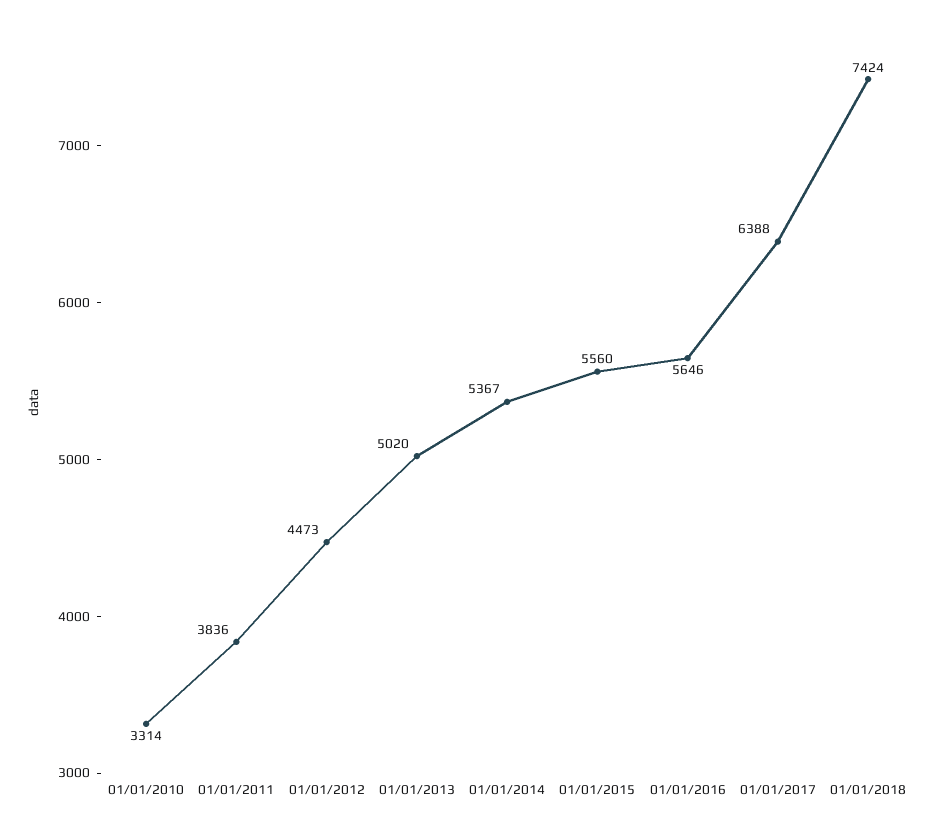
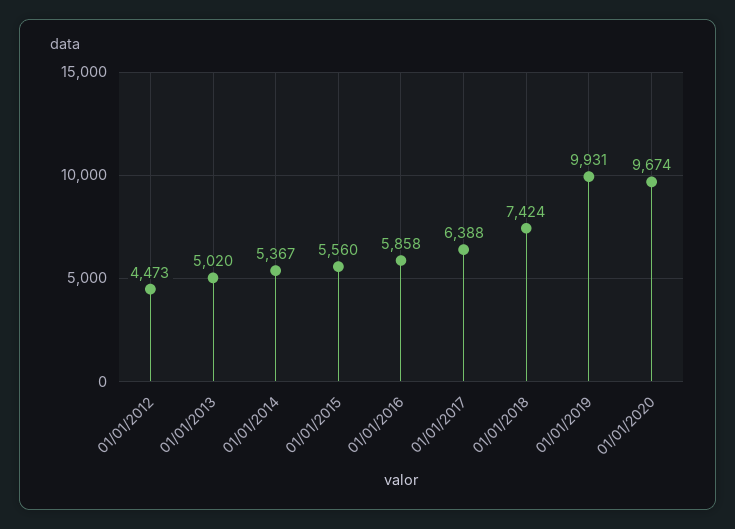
01/01/2010: 3314 -> none
01/01/2011: 3836 -> none
01/01/2016: 5646 -> 5858
01/01/2019: none -> 9931
01/01/2020: none -> 9674

